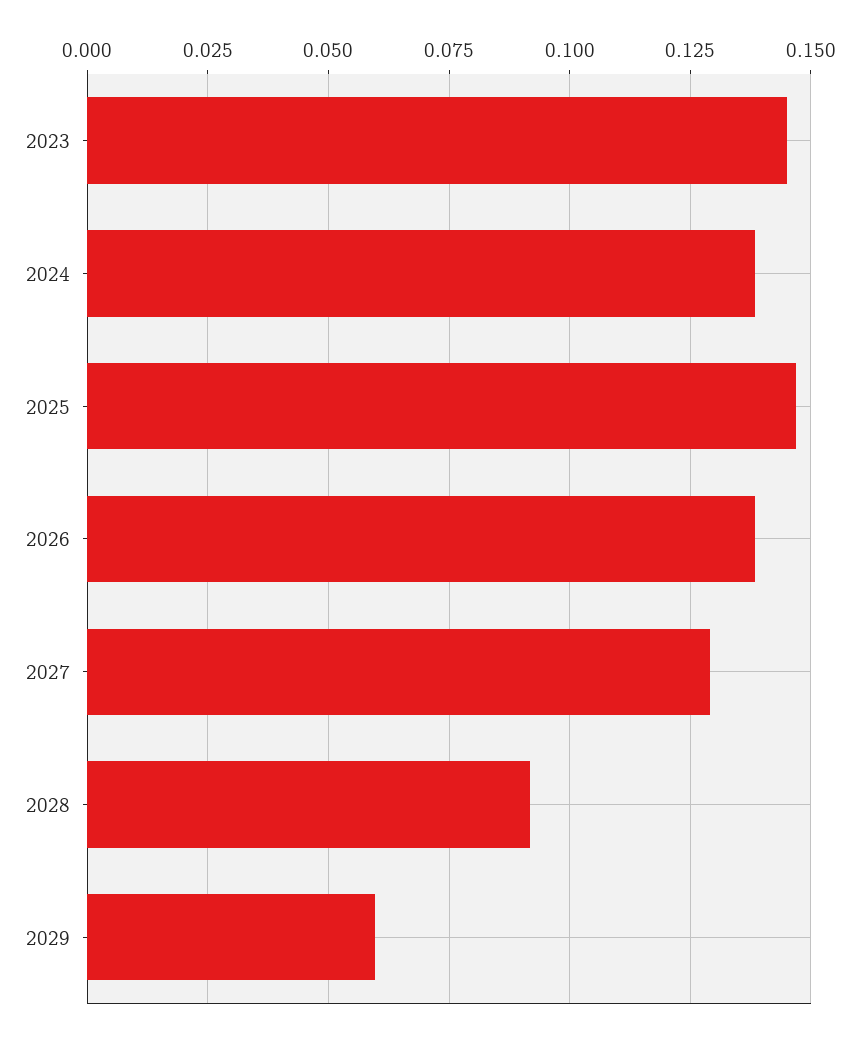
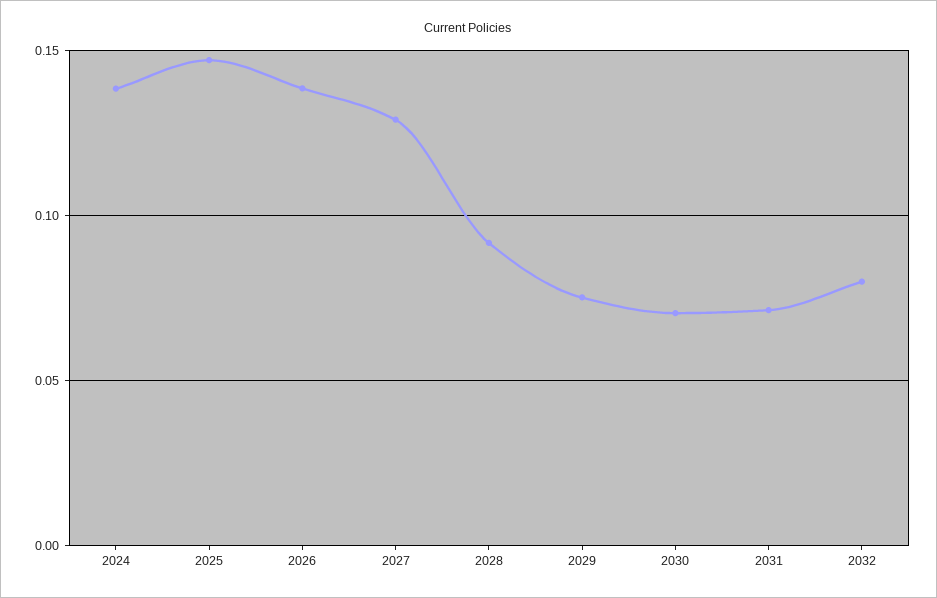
2023: 0.145 -> none
2029: 0.06 -> 0.075
2030: none -> 0.07
2031: none -> 0.07
2032: none -> 0.08

